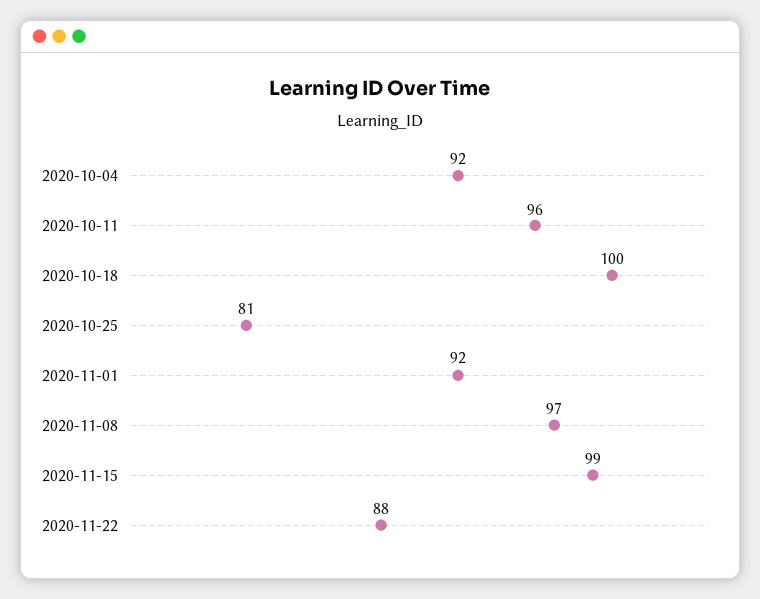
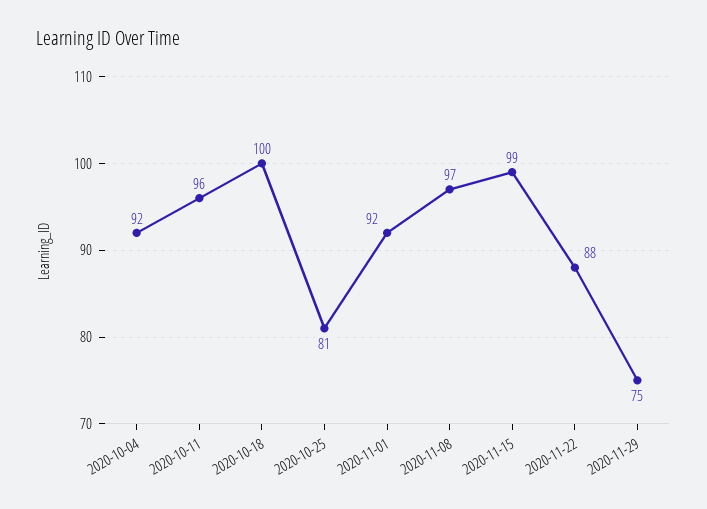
2020-11-29: none -> 75

